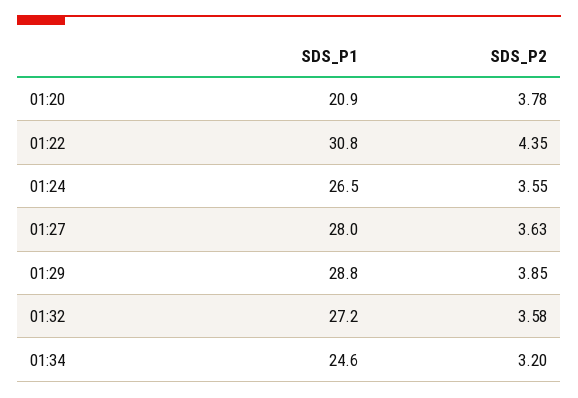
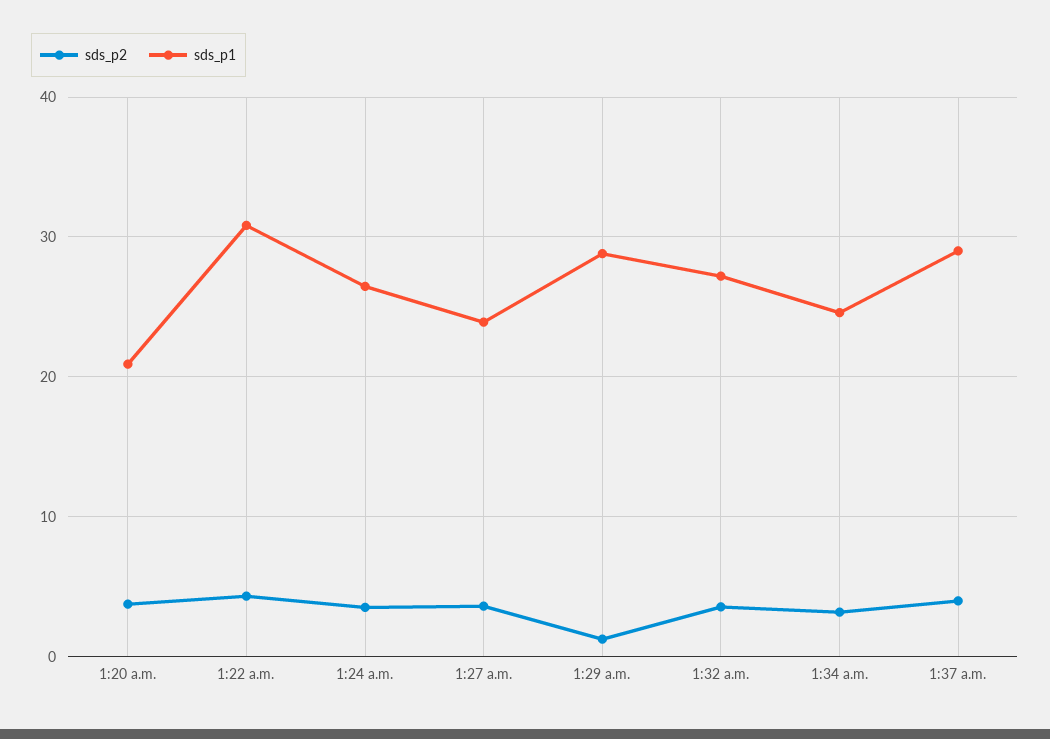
SDS_P1, 01:27: 28 -> 24
SDS_P2, 01:29: 3.85 -> 1
SDS_P2, 1:37 a.m.: none -> 4
SDS_P1, 1:37 a.m.: none -> 29

